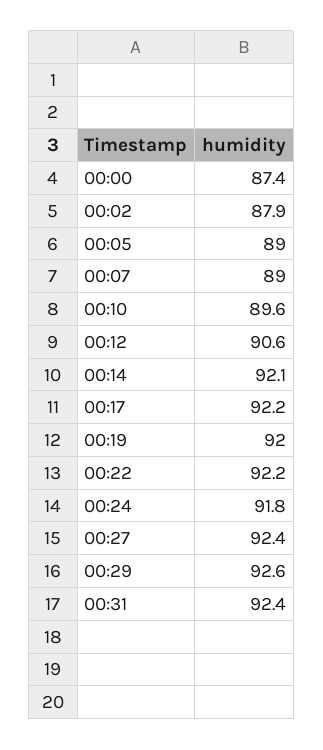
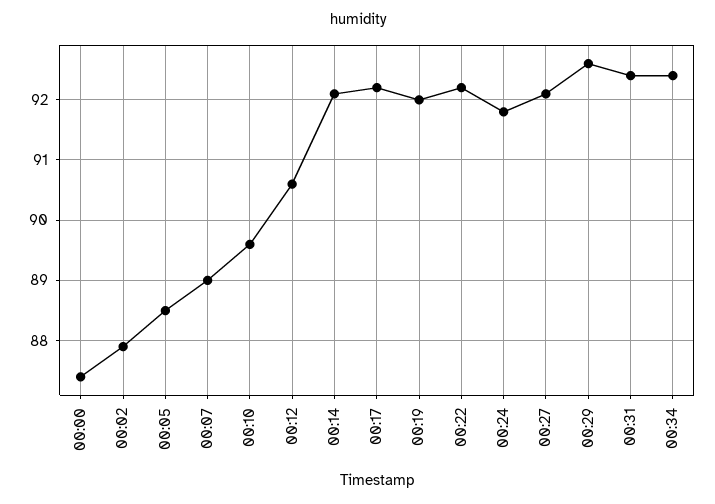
00:05: 89 -> 88.5
00:27: 92.4 -> 92.1
00:34: none -> 92.4

